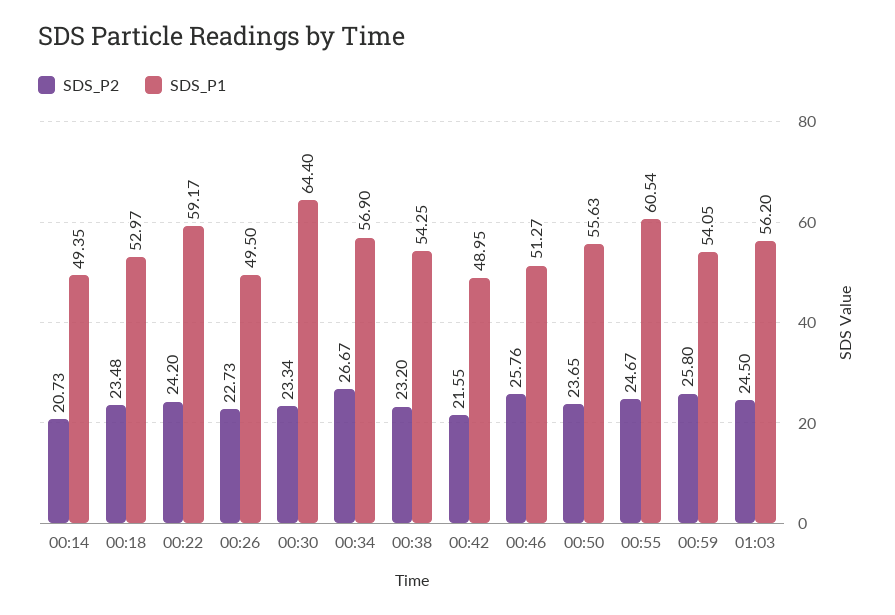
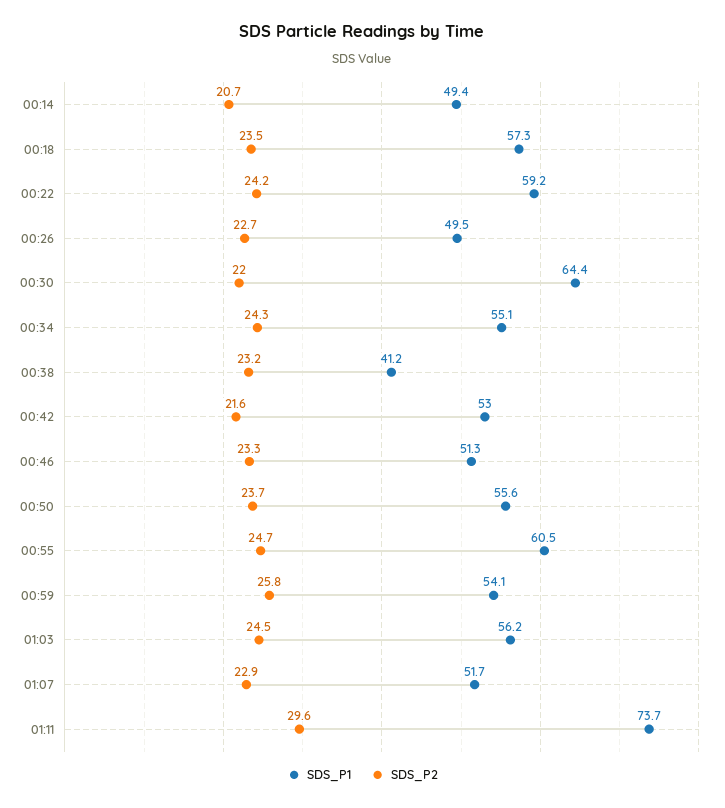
SDS_P1, 00:18: 52.97 -> 57.3
SDS_P2, 00:30: 23.34 -> 22
SDS_P2, 00:34: 26.67 -> 24.3
SDS_P1, 00:34: 56.9 -> 55.1
SDS_P1, 00:38: 54.25 -> 41.2
SDS_P1, 00:42: 48.95 -> 53
SDS_P2, 00:46: 25.76 -> 23.3
SDS_P1, 01:07: none -> 51.7
SDS_P2, 01:07: none -> 22.9
SDS_P1, 01:11: none -> 73.7
SDS_P2, 01:11: none -> 29.6

